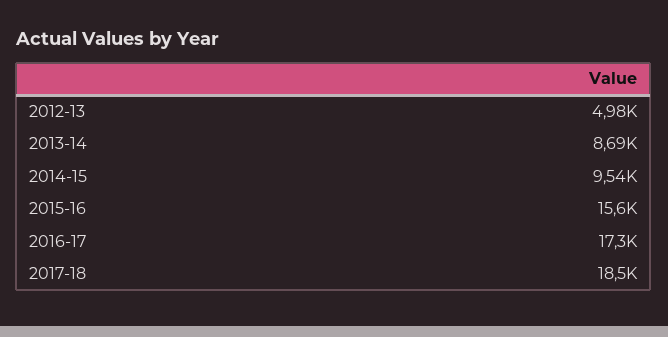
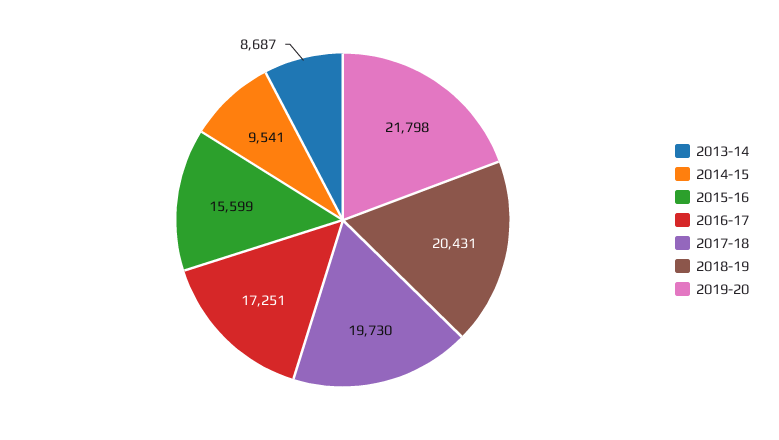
2012-13: 4980 -> none
2017-18: 18500 -> 19730
2018-19: none -> 20431
2019-20: none -> 21798

